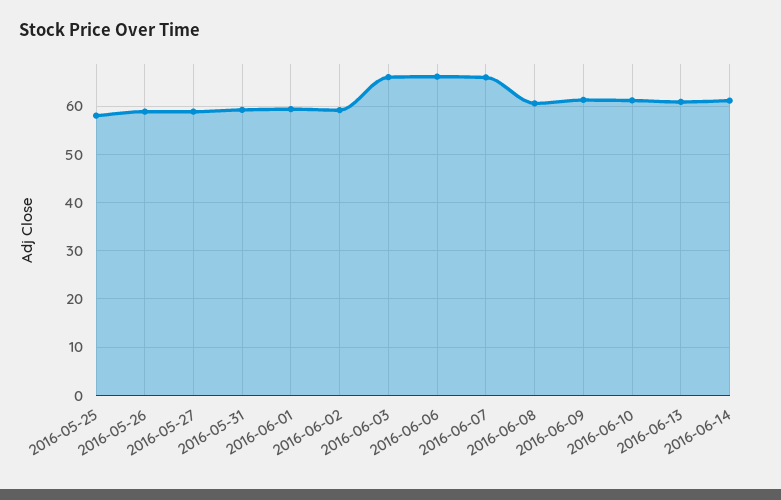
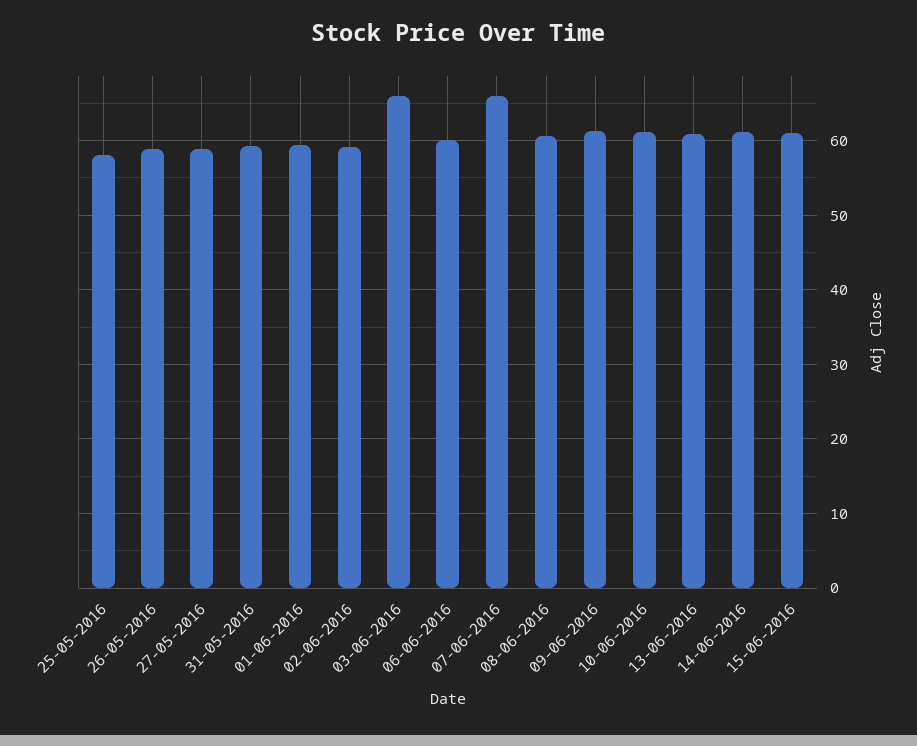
2016-06-06: 66 -> 60
15-06-2016: none -> 61

